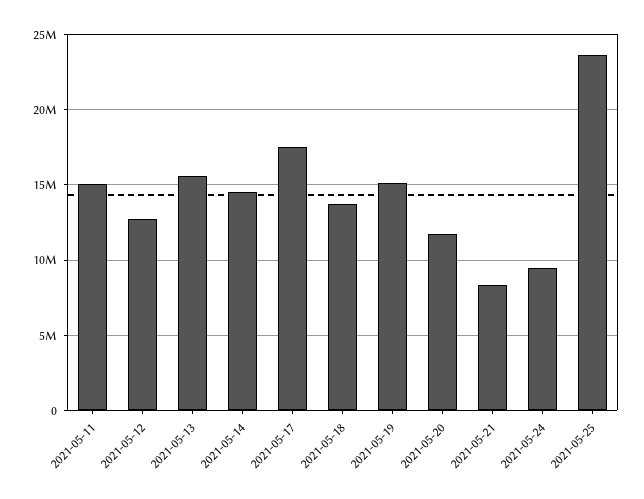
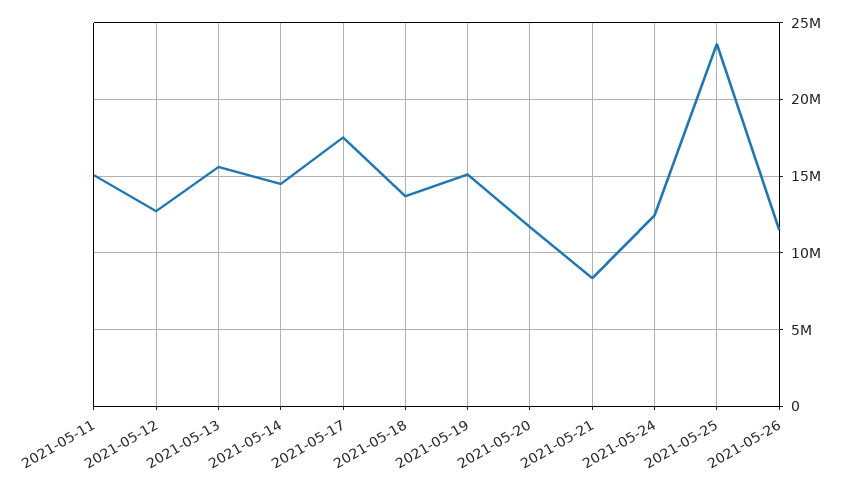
2021-05-24: 9500000 -> 12500000
2021-05-26: none -> 11500000

